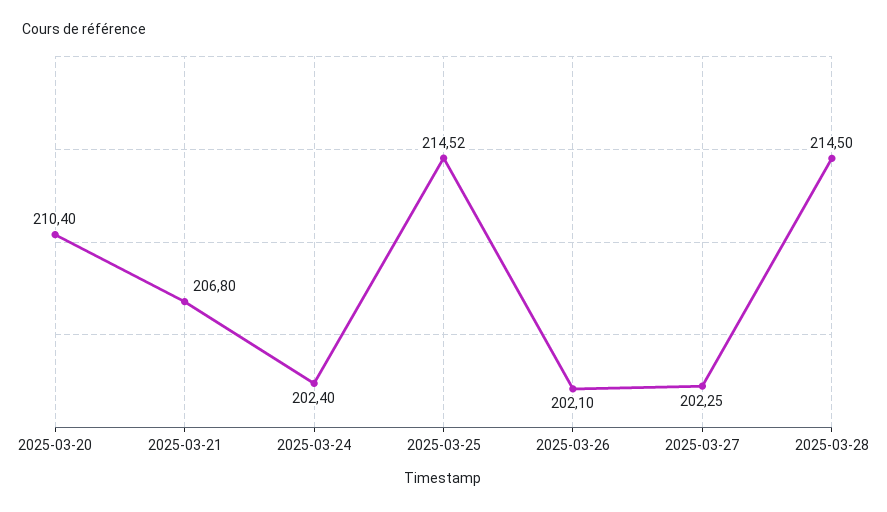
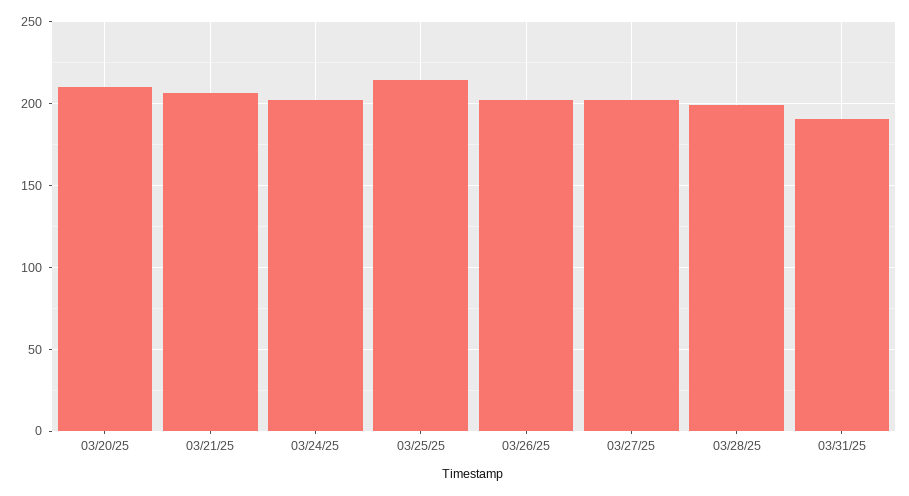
2025-03-28: 214.5 -> 200
03/31/25: none -> 190

